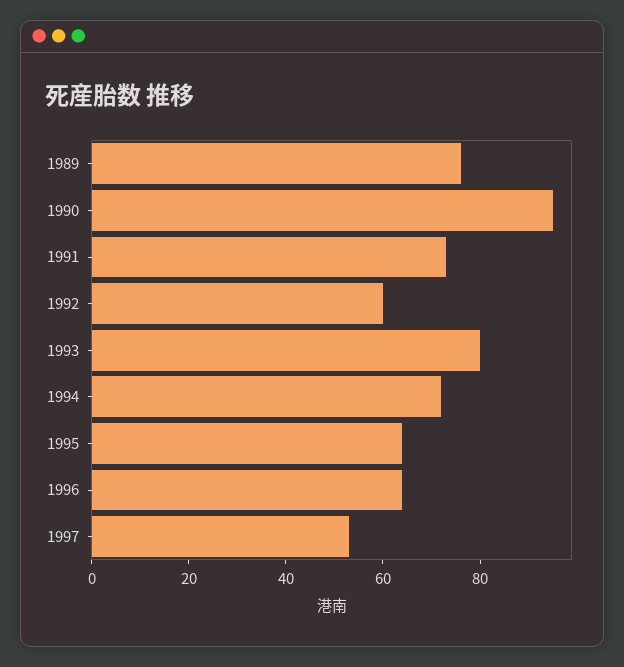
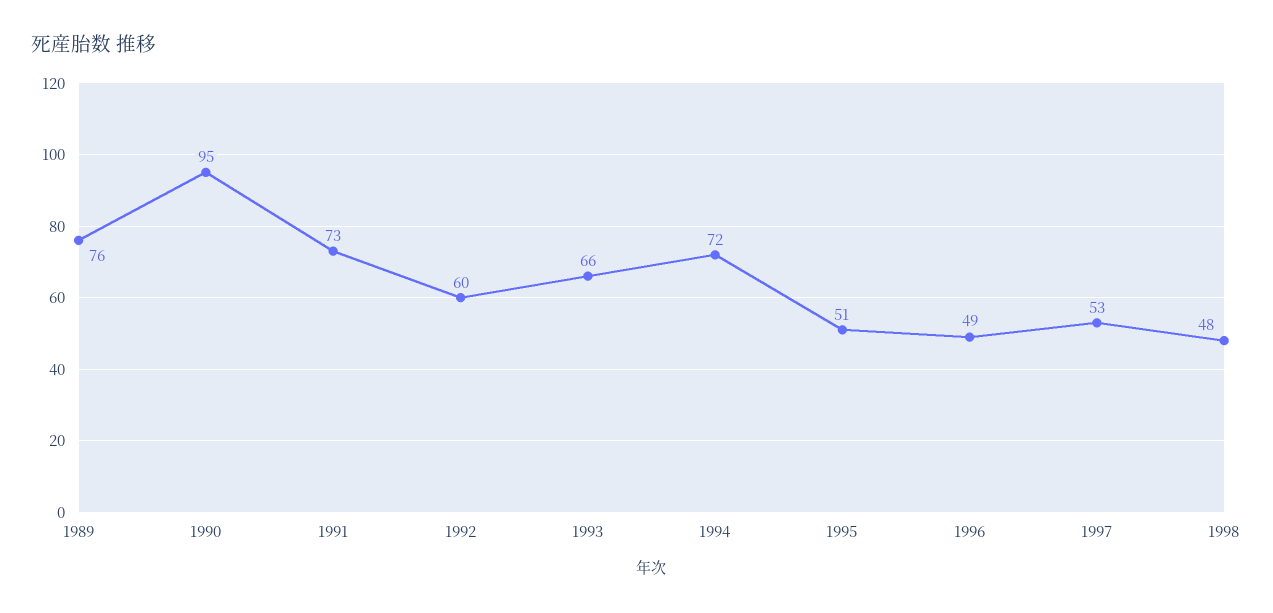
1993: 80 -> 66
1995: 65 -> 51
1996: 65 -> 49
1998: none -> 48

